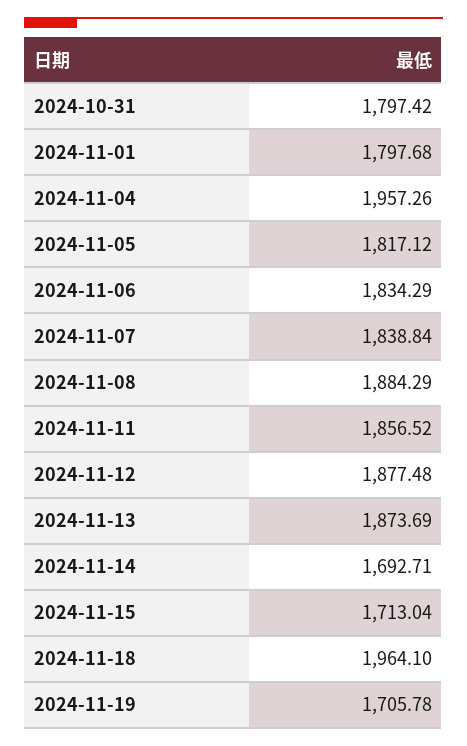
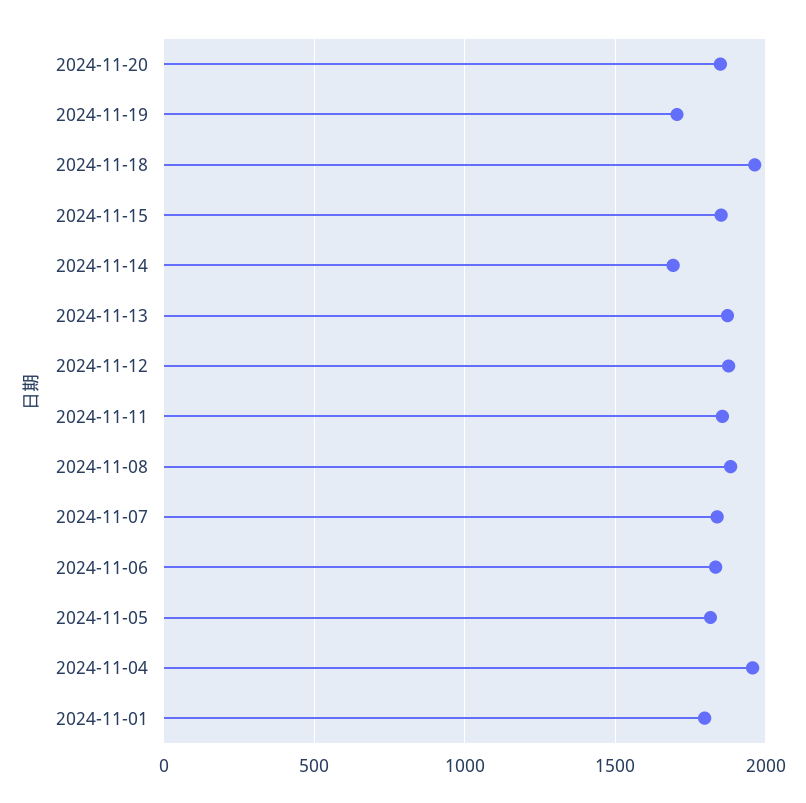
2024-10-31: 1797.42 -> none
2024-11-15: 1713.04 -> 1850
2024-11-20: none -> 1850

